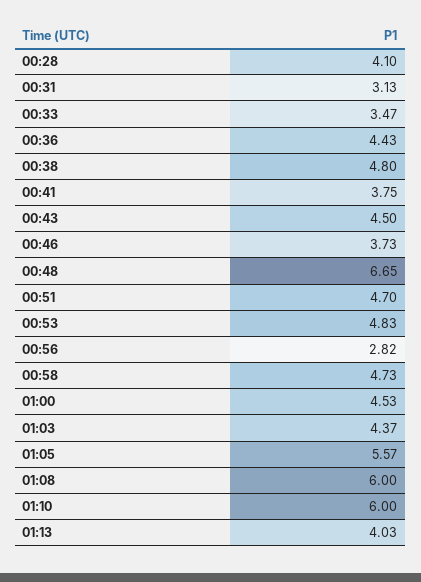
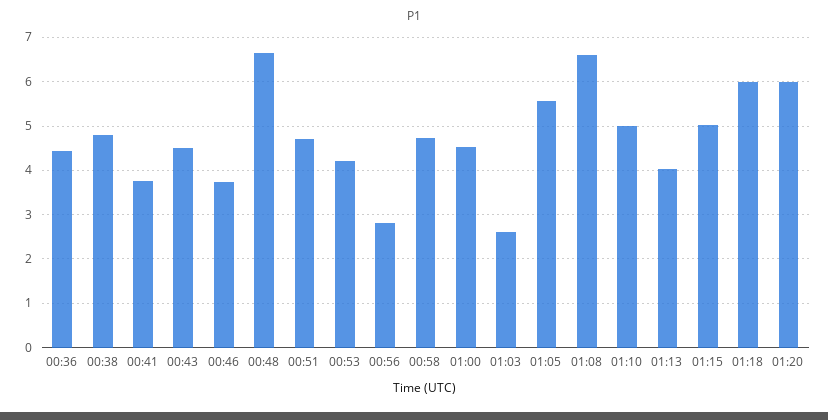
00:28: 4.1 -> none
00:31: 3.13 -> none
00:33: 3.47 -> none
00:53: 4.83 -> 4.2
01:03: 4.37 -> 2.6
01:08: 6 -> 6.6
01:10: 6 -> 5
01:15: none -> 5
01:18: none -> 6
01:20: none -> 6

